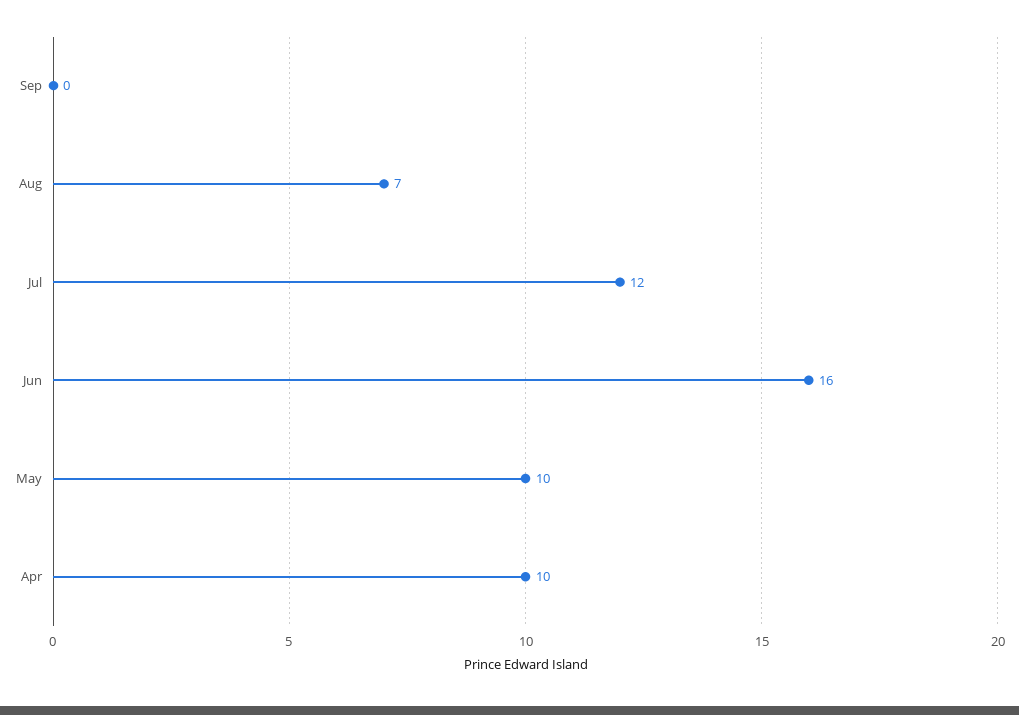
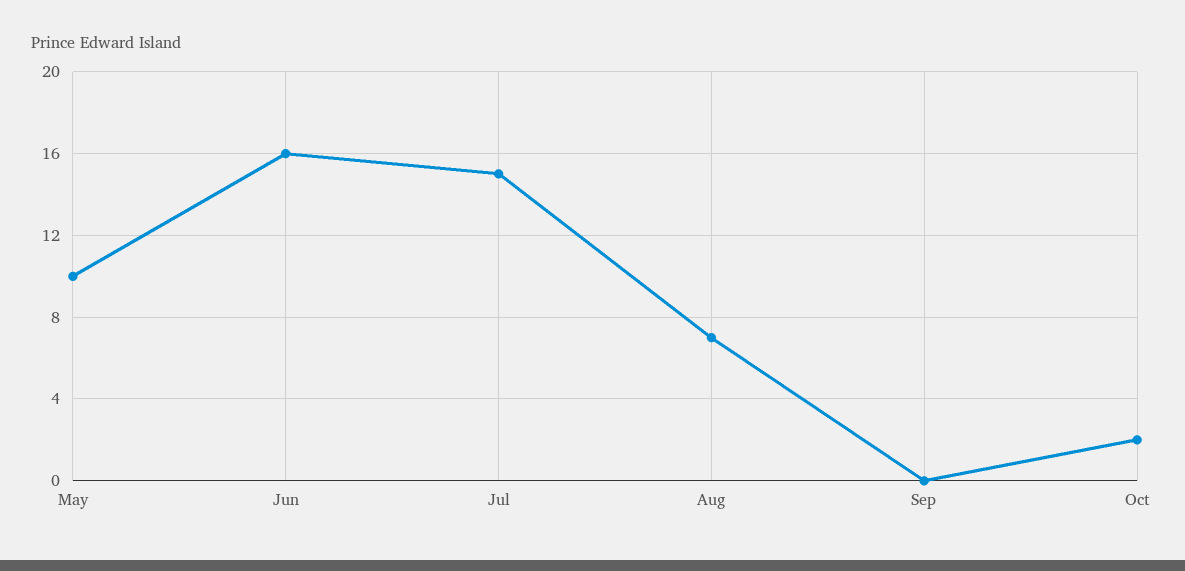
Jul: 12 -> 15
Apr: 10 -> none
Oct: none -> 2

